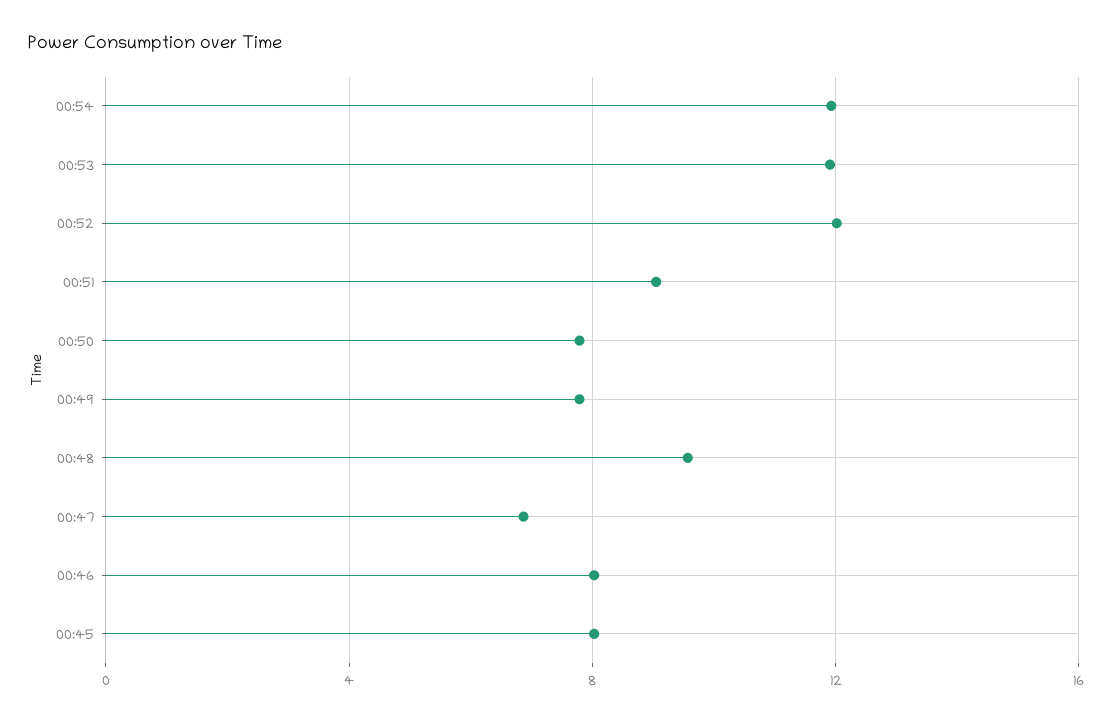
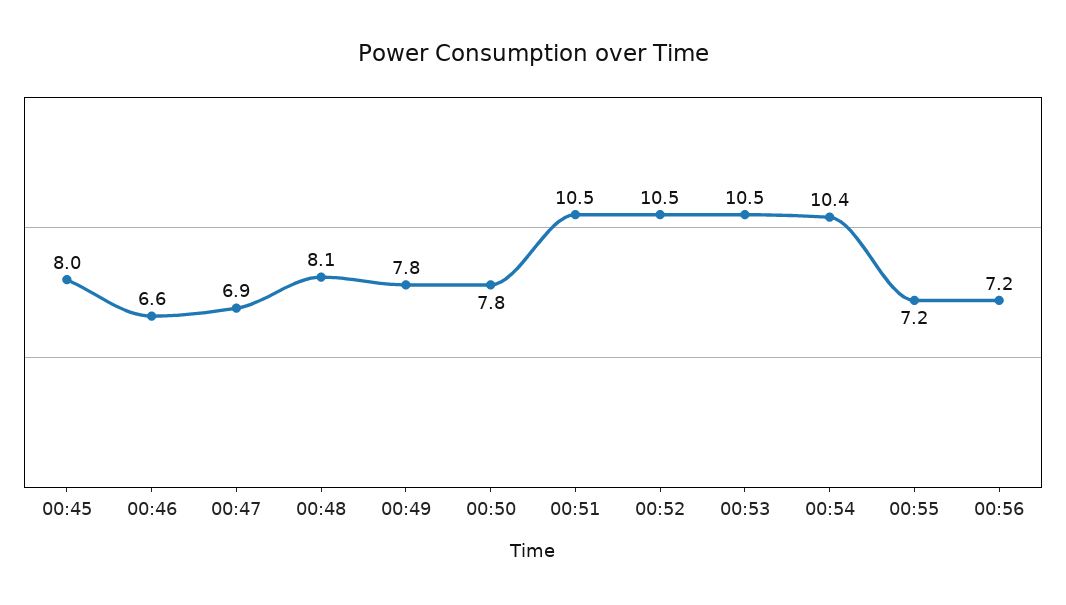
00:54: 12 -> 10.4
00:53: 12 -> 10.5
00:52: 12 -> 10.5
00:51: 9 -> 10.5
00:48: 9.5 -> 8.1
00:46: 8 -> 6.6
00:55: none -> 7.2
00:56: none -> 7.2

